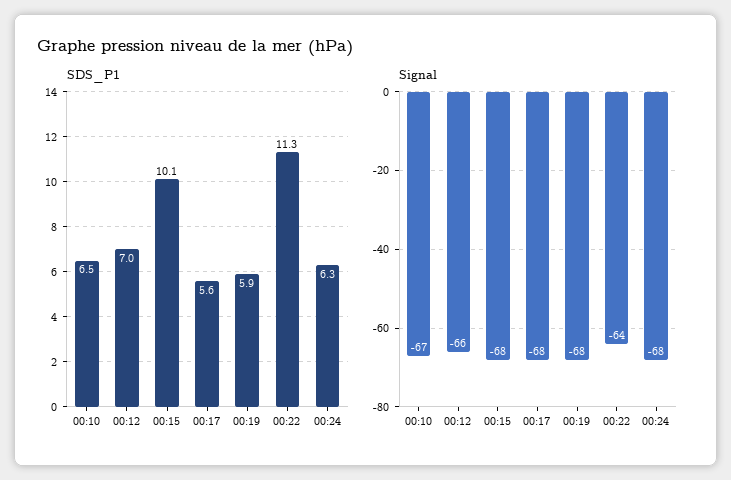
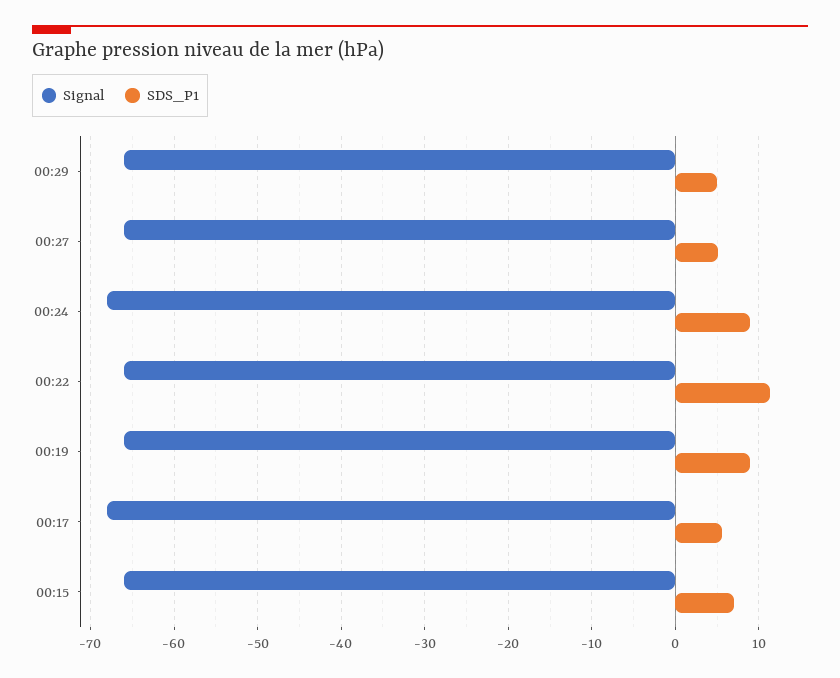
SDS_P1, 00:10: 6.5 -> none
SDS_P1, 00:12: 7 -> none
SDS_P1, 00:15: 10.1 -> 7
SDS_P1, 00:19: 5.9 -> 9
SDS_P1, 00:24: 6.3 -> 9
Signal, 00:10: -67 -> none
Signal, 00:12: -66 -> none
Signal, 00:15: -68 -> -66
Signal, 00:19: -68 -> -66
Signal, 00:22: -64 -> -66
Signal, 00:29: none -> -66
SDS_P1, 00:29: none -> 5
Signal, 00:27: none -> -66
SDS_P1, 00:27: none -> 5

